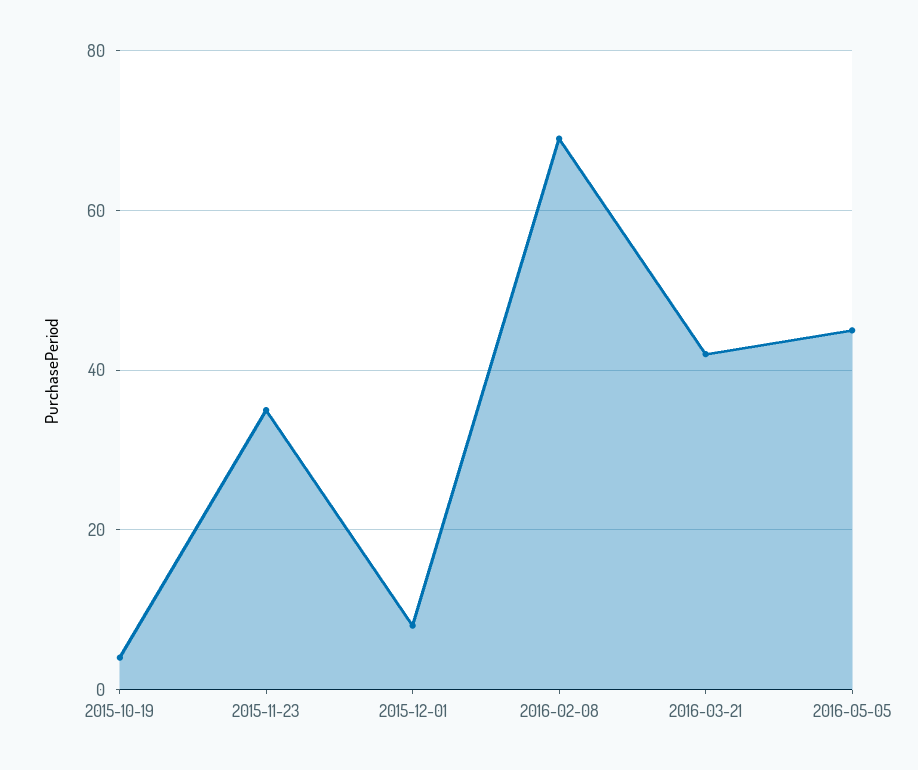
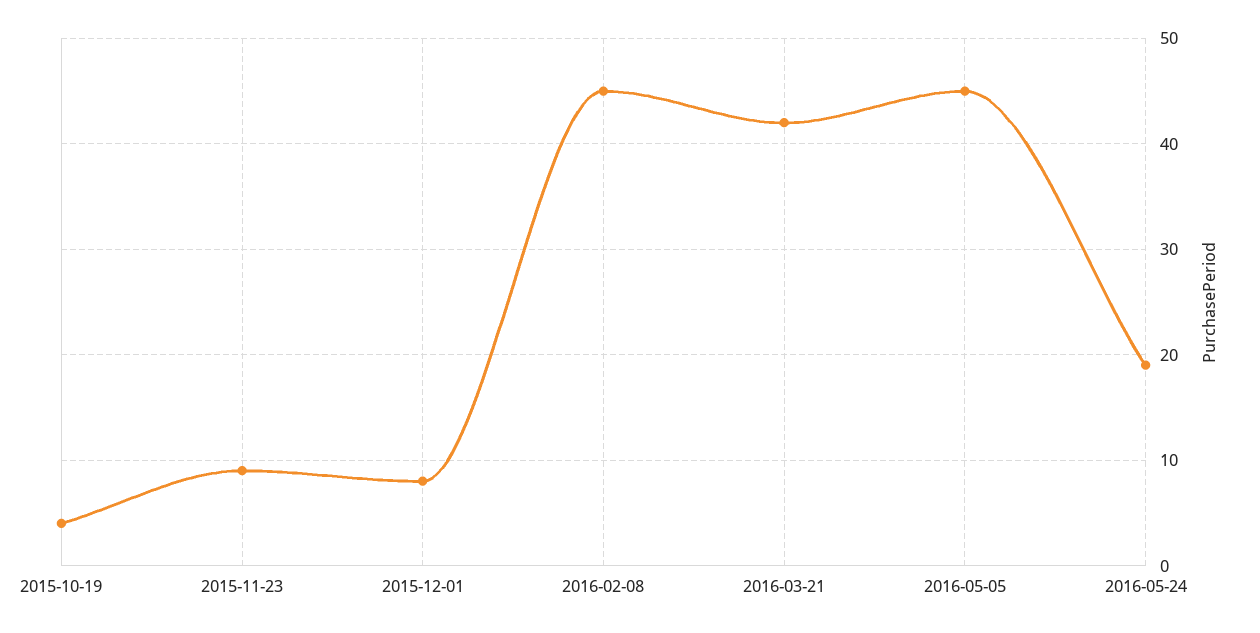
2015-11-23: 35 -> 9
2016-02-08: 70 -> 45
2016-05-24: none -> 19

